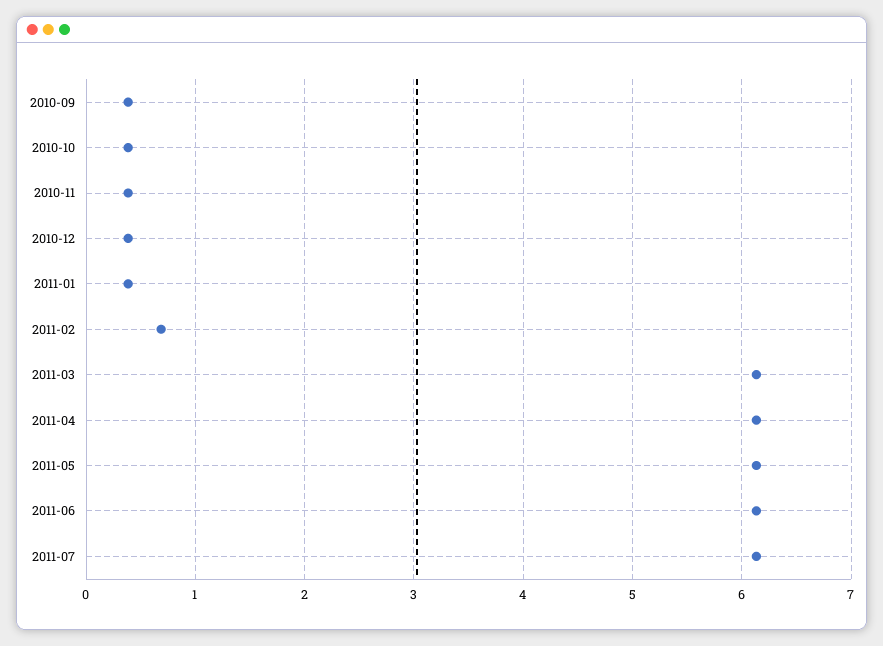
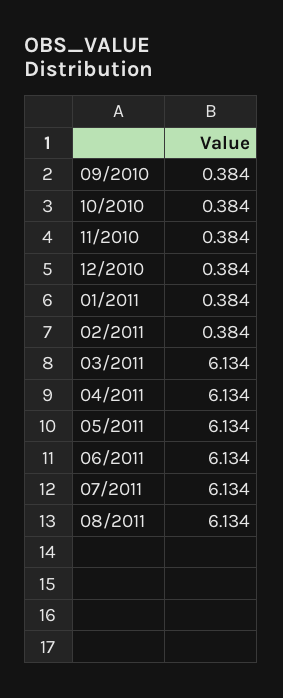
2011-02: 0.7 -> 0.384
08/2011: none -> 6.134

